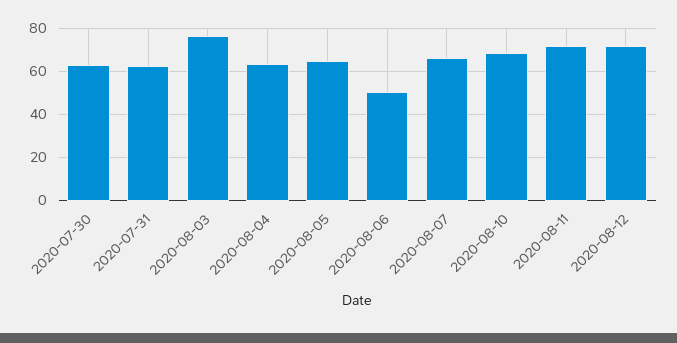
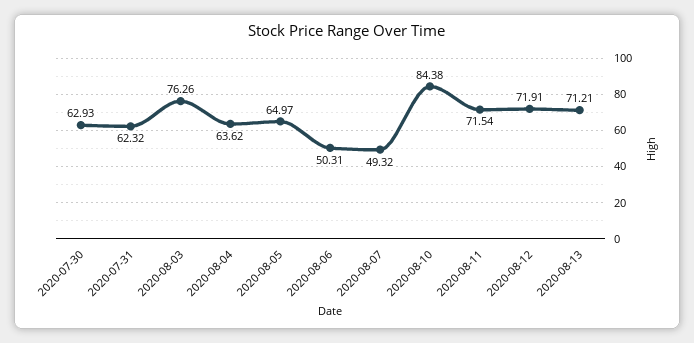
2020-08-07: 65 -> 49.32
2020-08-10: 70 -> 84.38
2020-08-13: none -> 71.21

